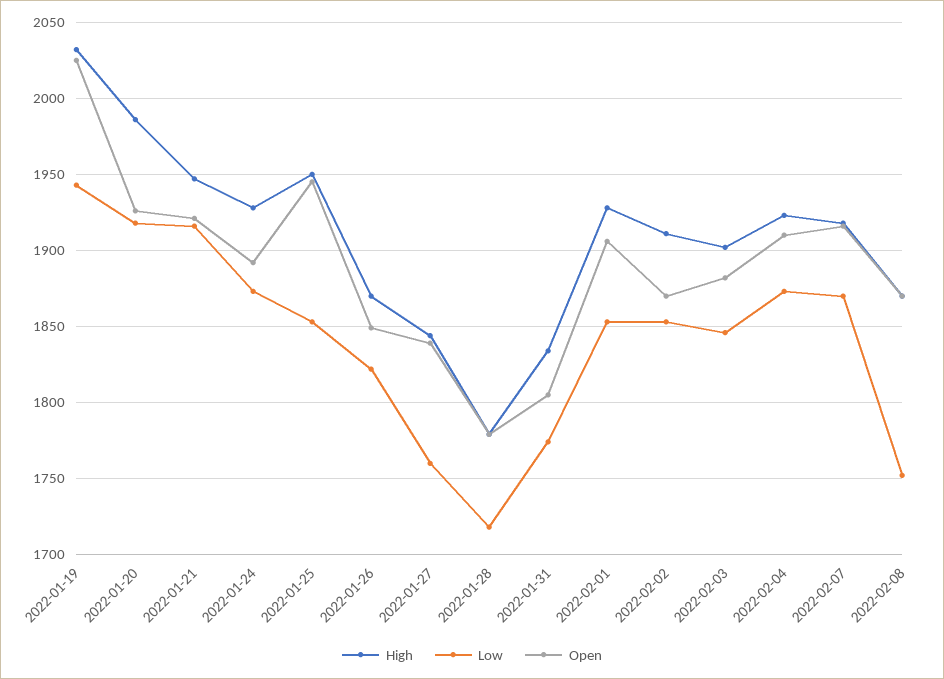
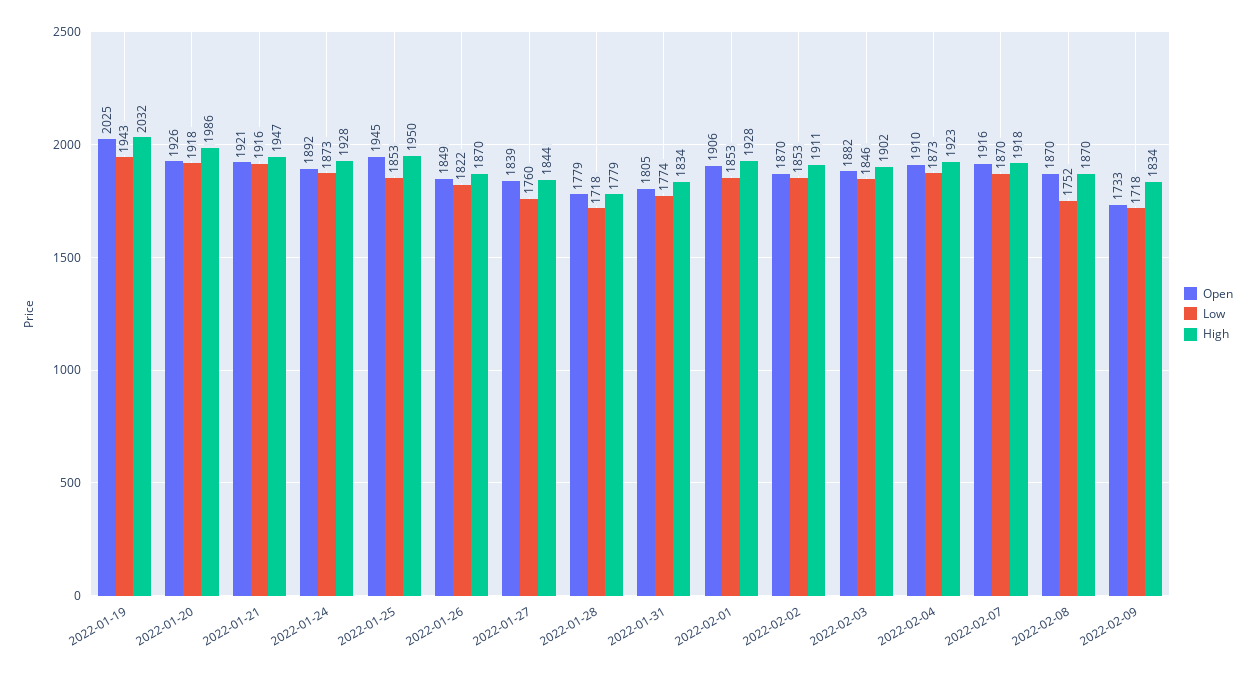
Open, 2022-02-09: none -> 1733
Low, 2022-02-09: none -> 1718
High, 2022-02-09: none -> 1834

